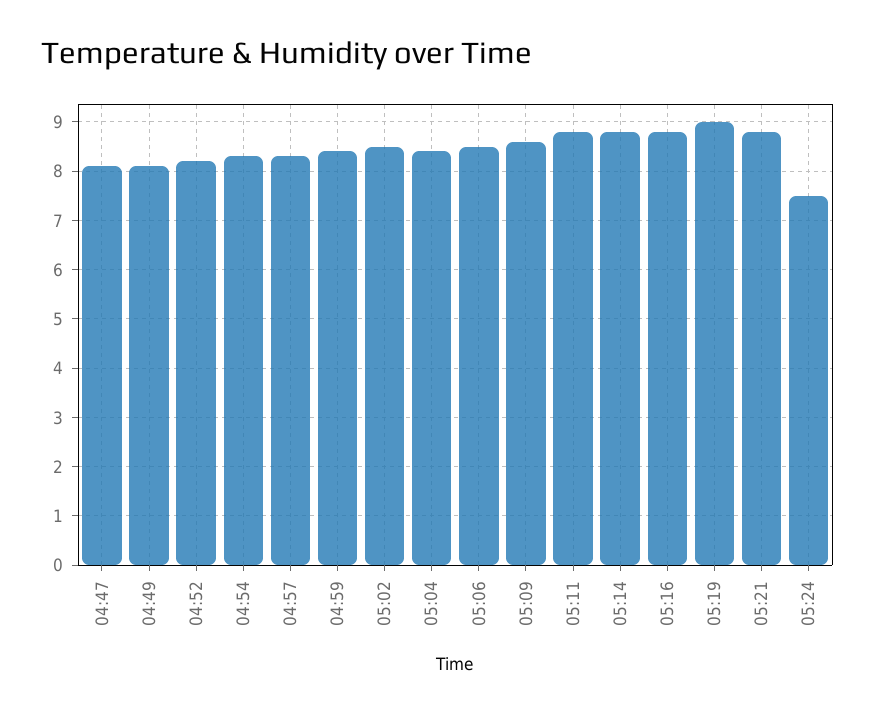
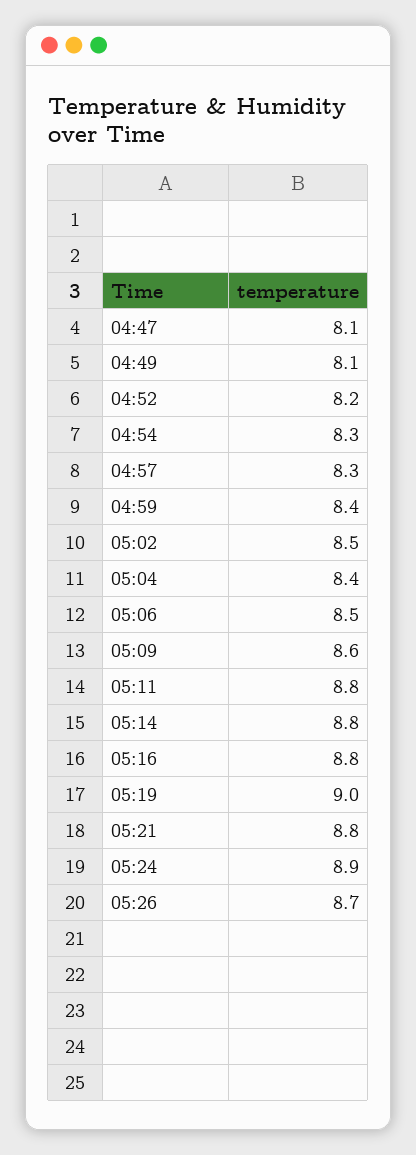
05:24: 7.5 -> 8.9
05:26: none -> 8.7

